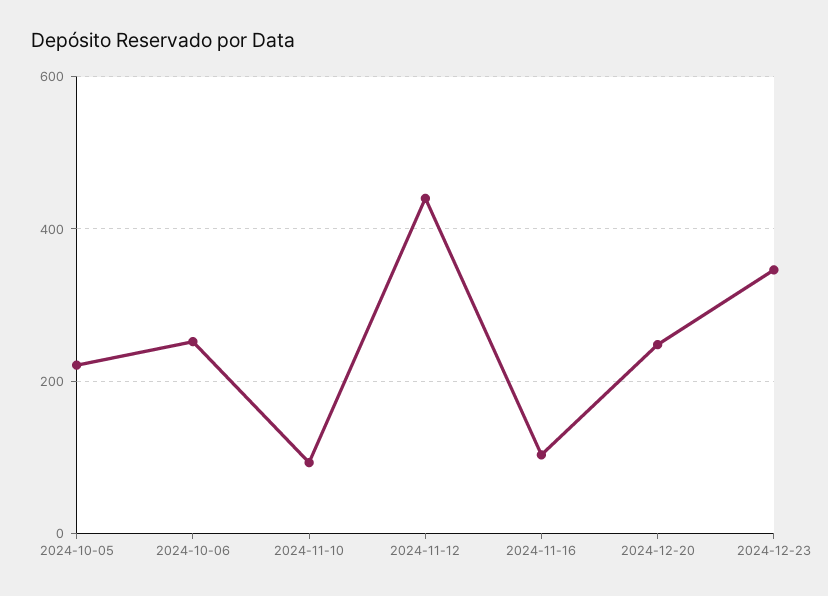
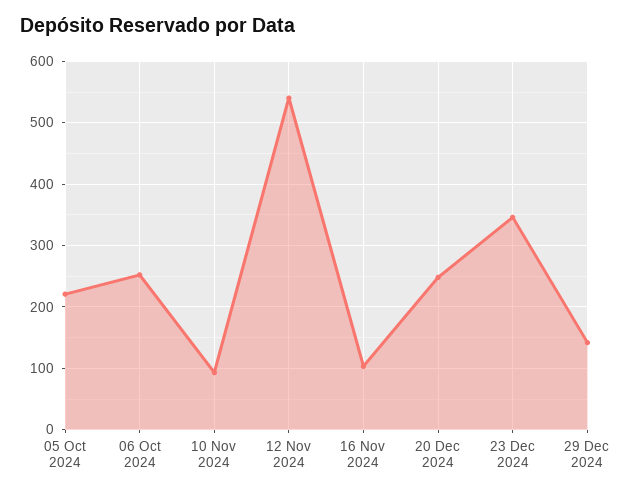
2024-11-12: 440 -> 540
29 Dec 2024: none -> 140

